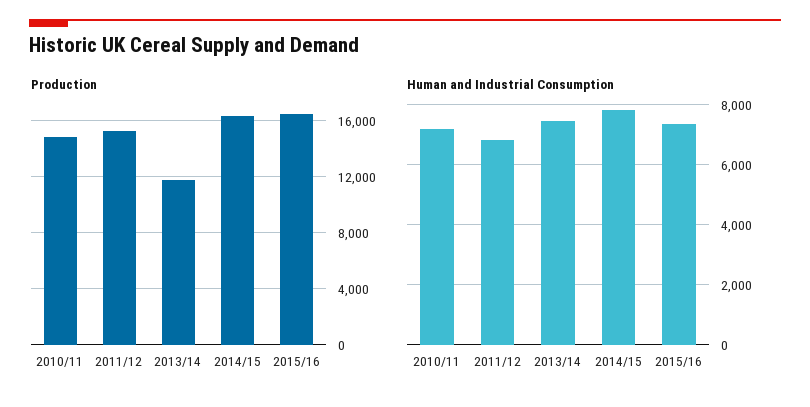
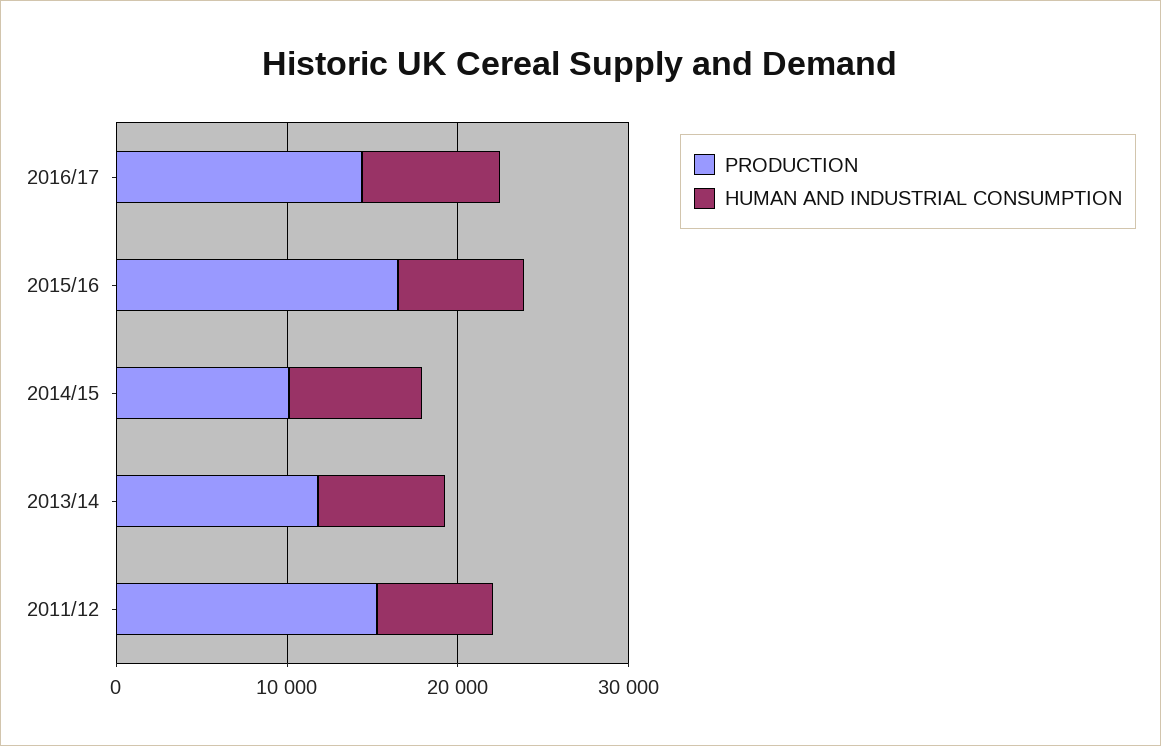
Production, 2010/11: 15000 -> none
Production, 2014/15: 16500 -> 10000
Human and Industrial Consumption, 2010/11: 7200 -> none
Production, 2016/17: none -> 14000
Human and Industrial Consumption, 2016/17: none -> 8000

